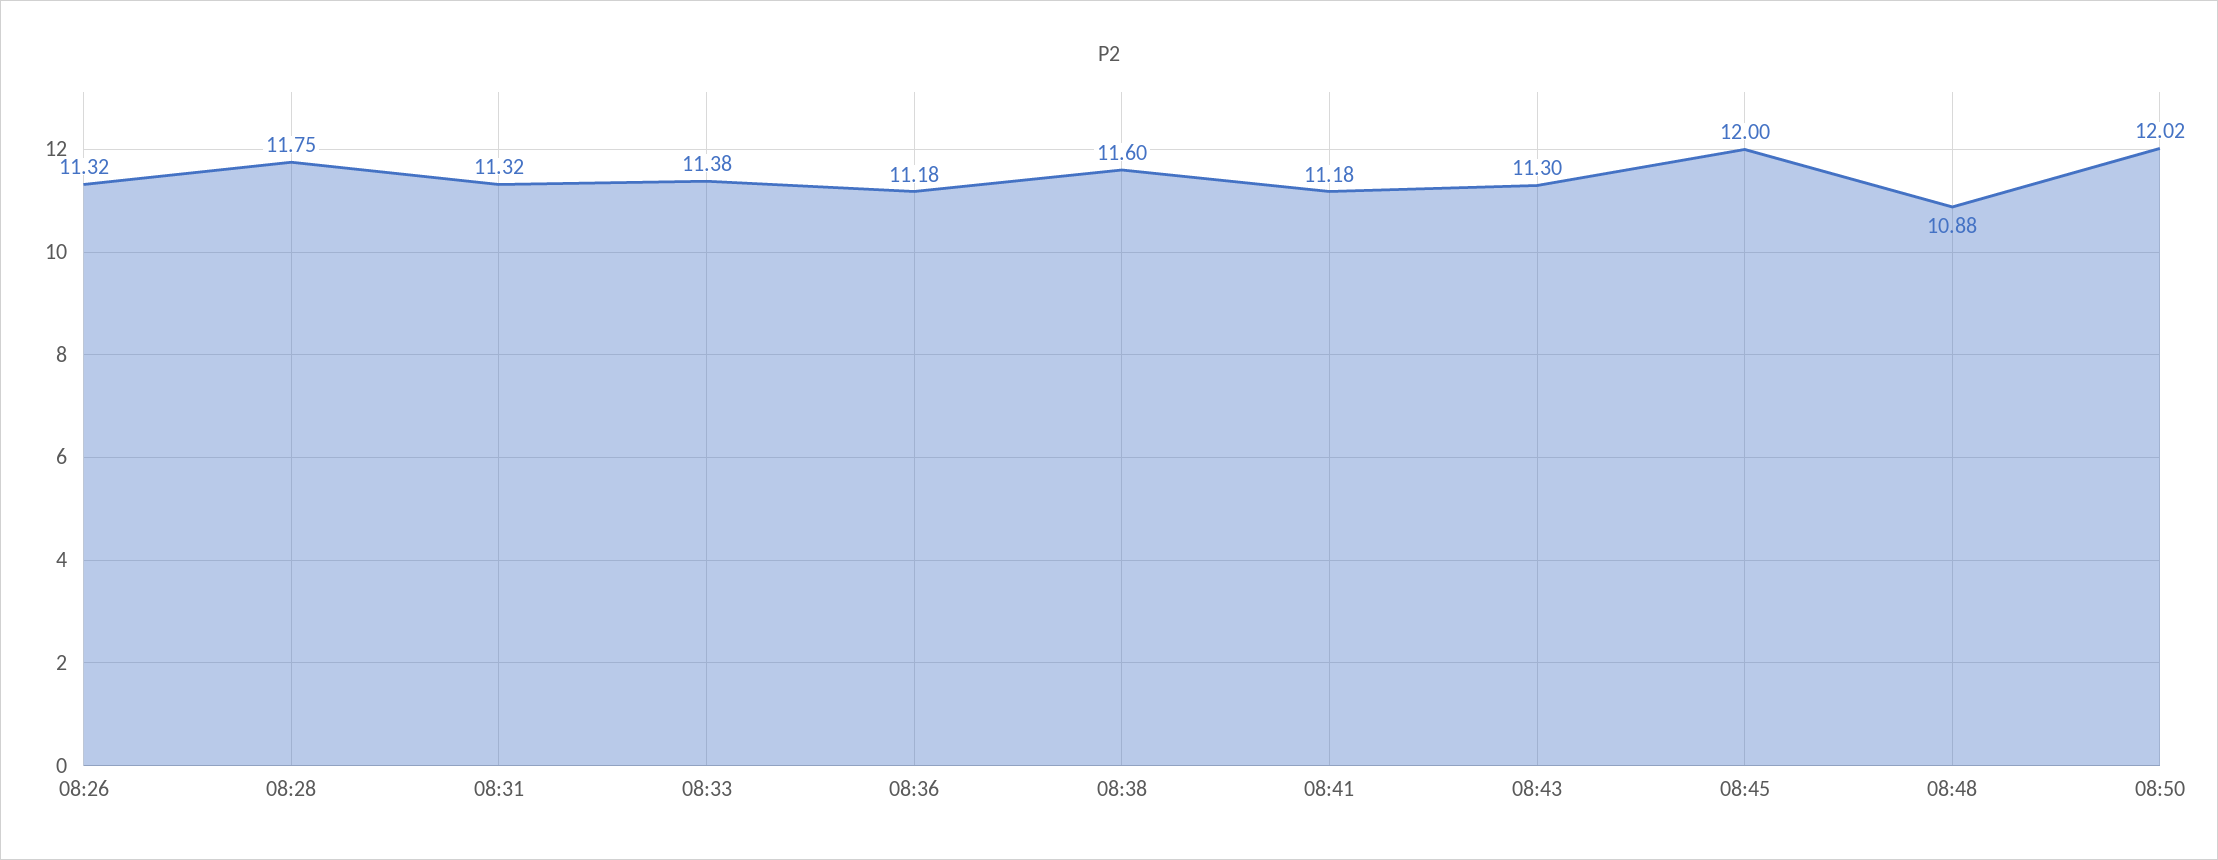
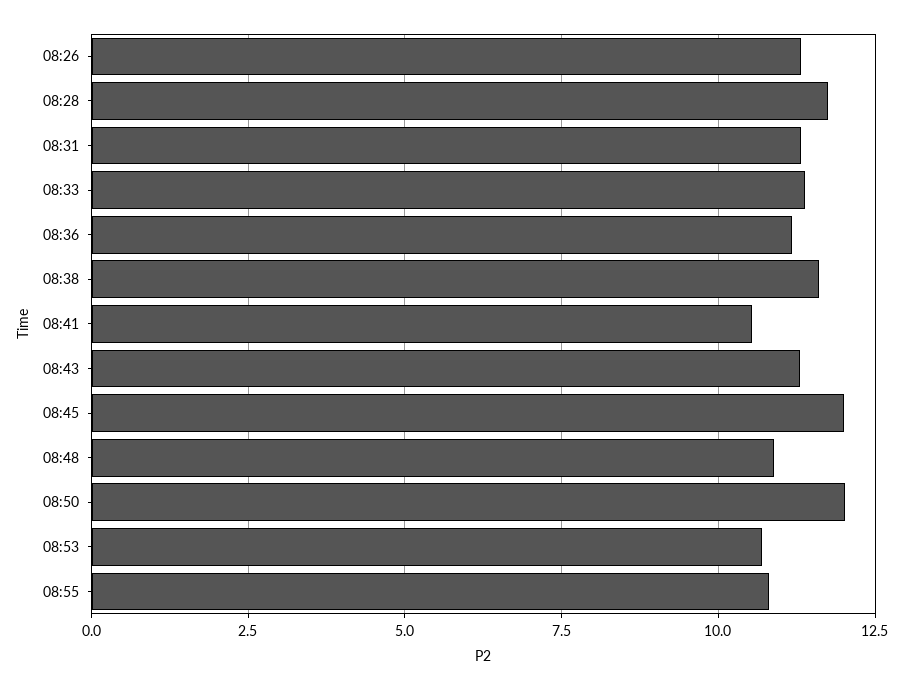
08:41: 11.18 -> 10.5
08:53: none -> 10.75
08:55: none -> 10.75

